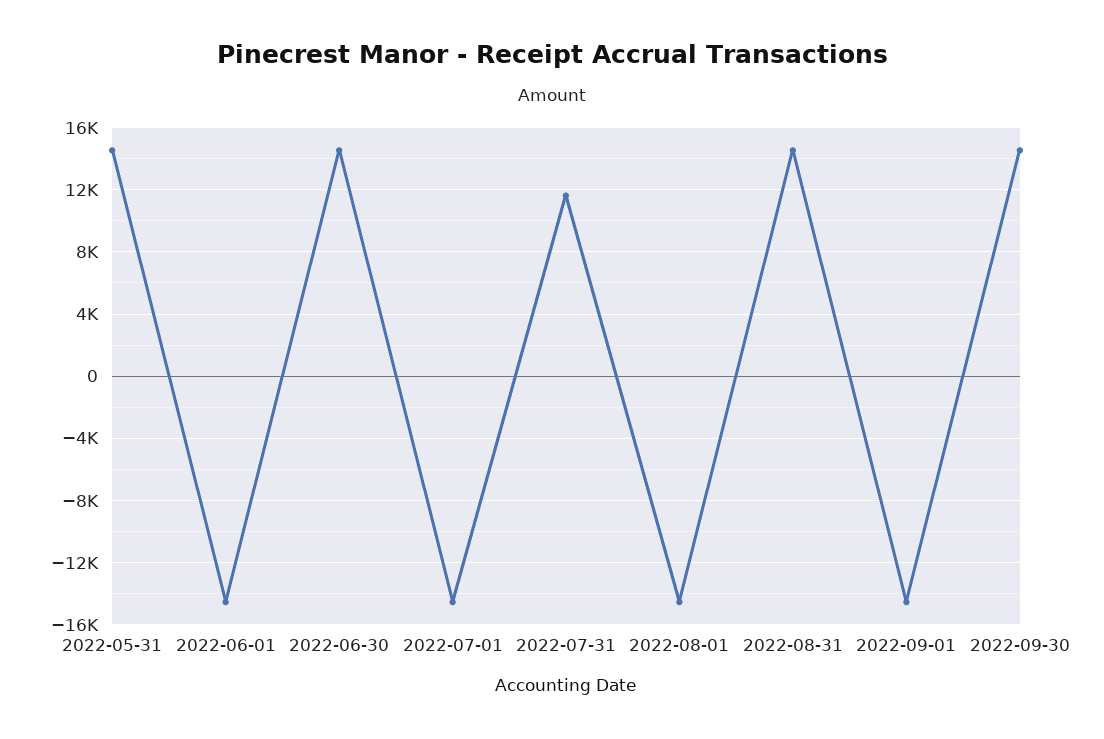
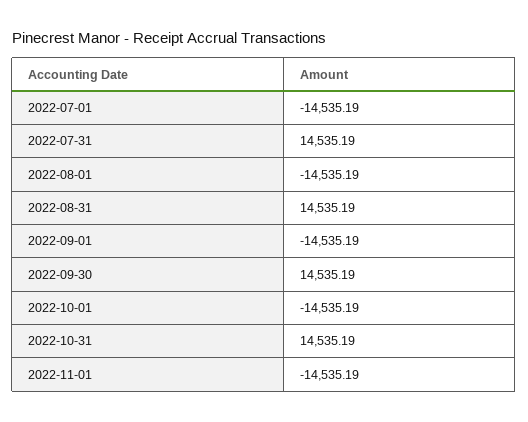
2022-05-31: 14500 -> none
2022-06-01: -14500 -> none
2022-06-30: 14500 -> none
2022-07-31: 11500 -> 14535.19
2022-10-01: none -> -14535.19
2022-10-31: none -> 14535.19
2022-11-01: none -> -14535.19

